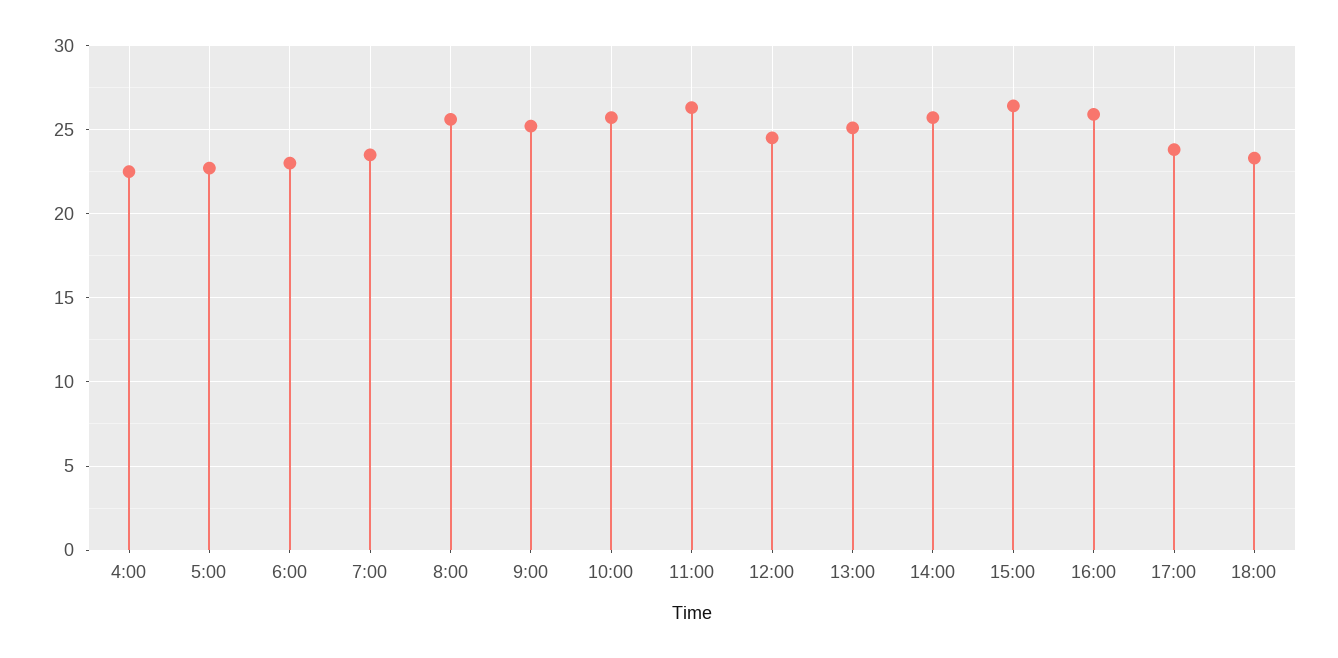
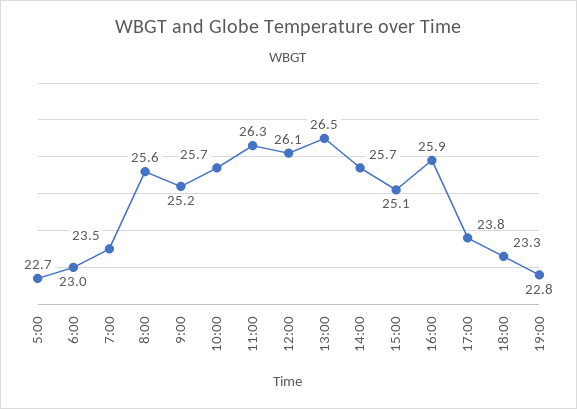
4:00: 22.5 -> none
12:00: 24.5 -> 26.1
13:00: 25 -> 26.5
15:00: 26.5 -> 25.1
19:00: none -> 22.8

